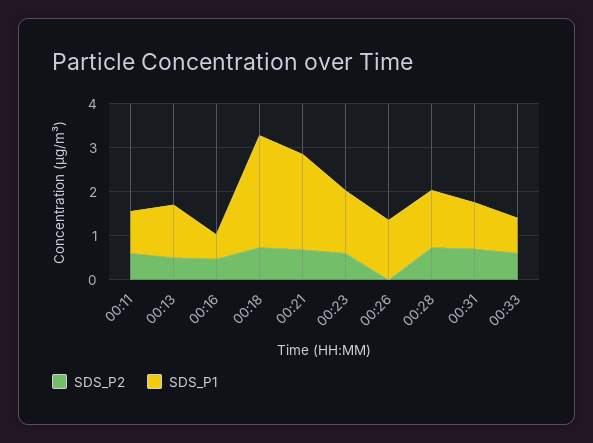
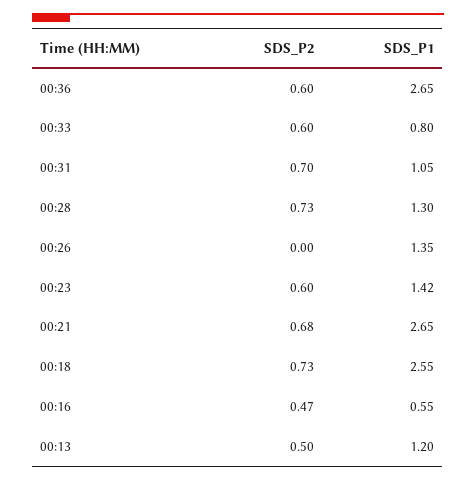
SDS_P2, 00:11: 0.6 -> none
SDS_P1, 00:11: 1 -> none
SDS_P1, 00:21: 2.2 -> 2.65
SDS_P2, 00:36: none -> 0.6
SDS_P1, 00:36: none -> 2.65

